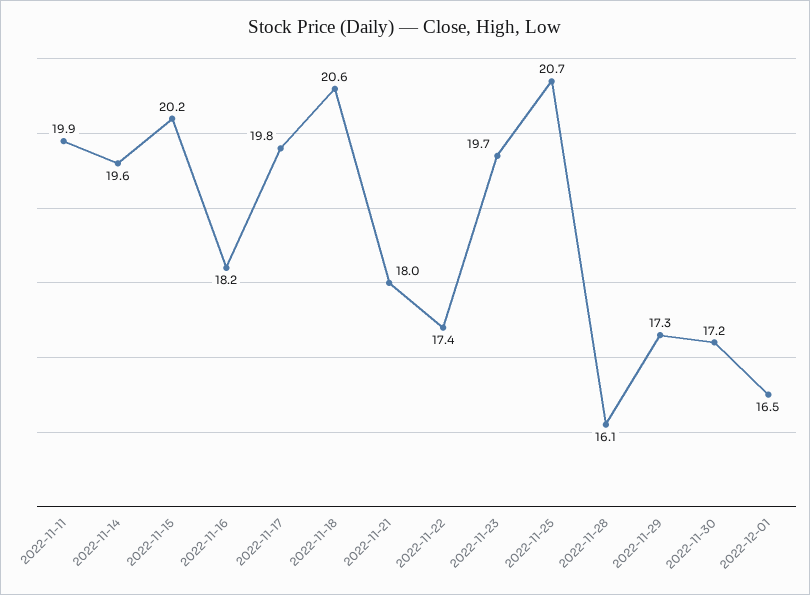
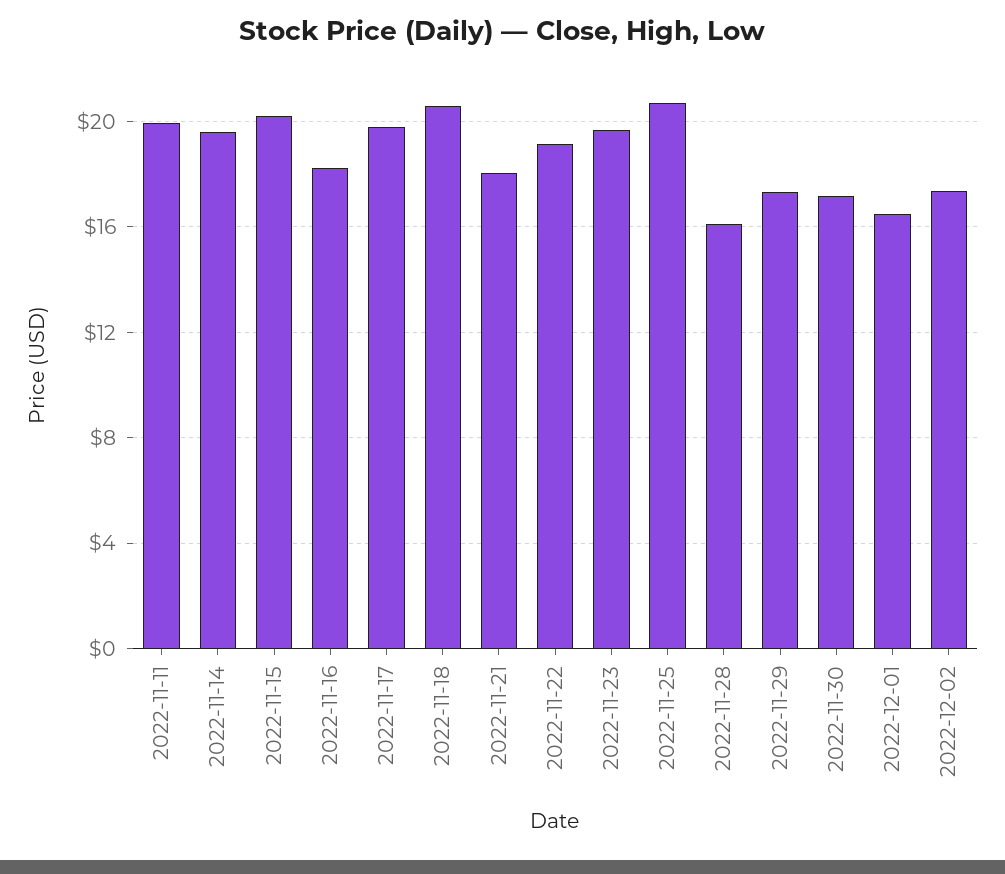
2022-11-22: 17.4 -> 19
2022-12-02: none -> 17.5

